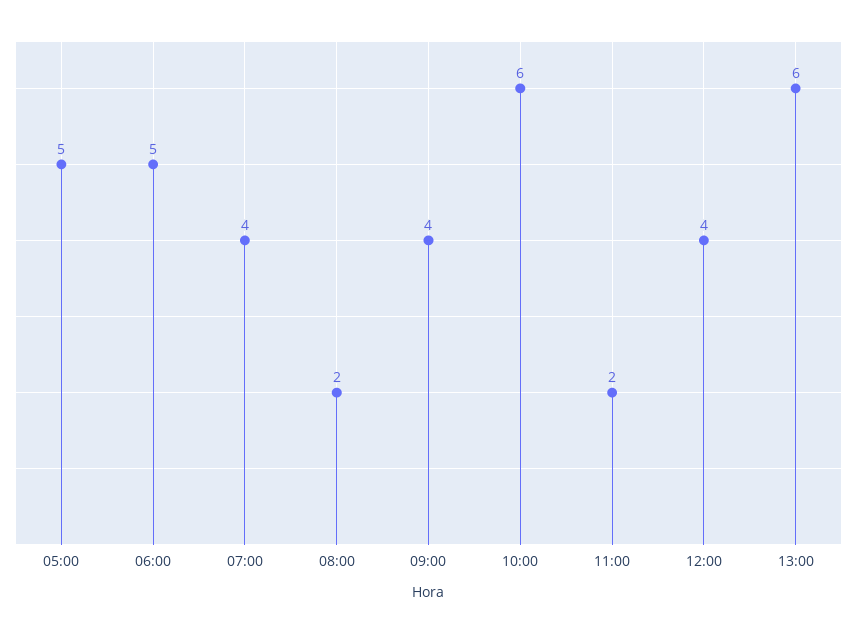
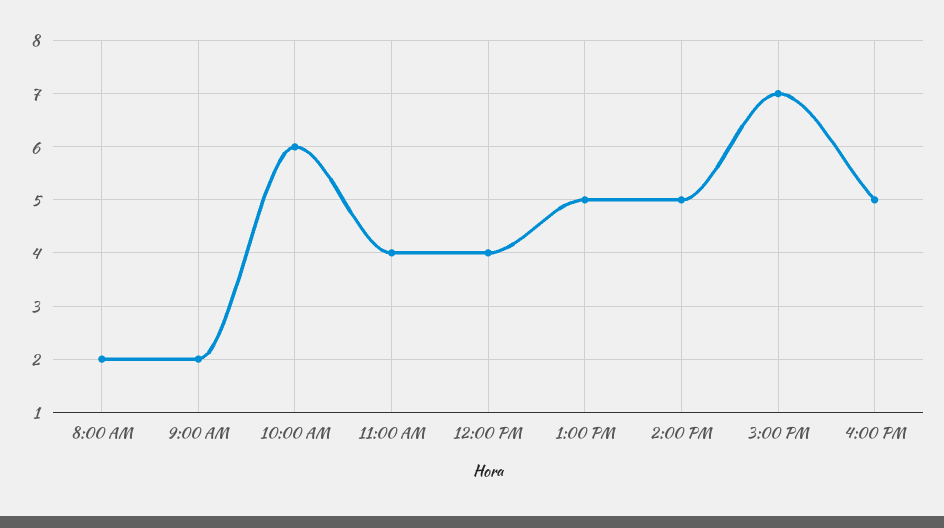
05:00: 5 -> none
06:00: 5 -> none
07:00: 4 -> none
09:00: 4 -> 2
11:00: 2 -> 4
13:00: 6 -> 5
2:00 PM: none -> 5
3:00 PM: none -> 7
4:00 PM: none -> 5

